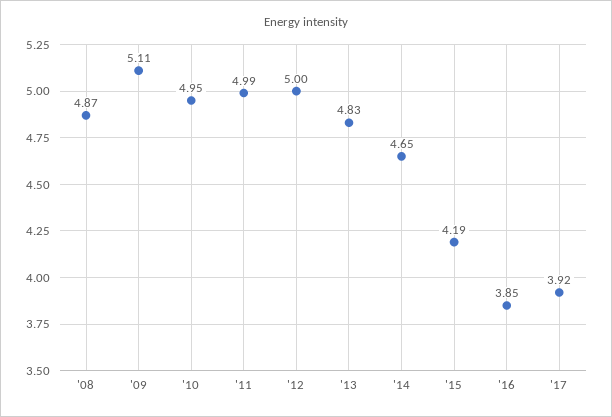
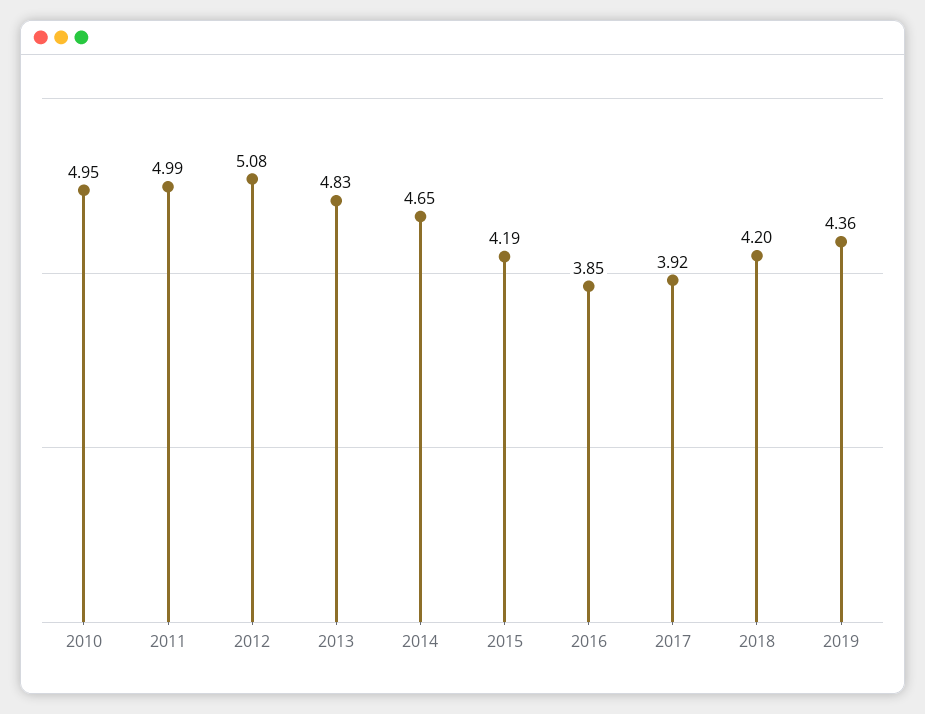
'08: 4.87 -> none
'09: 5.11 -> none
'12: 5 -> 5.08
2018: none -> 4.2
2019: none -> 4.36

